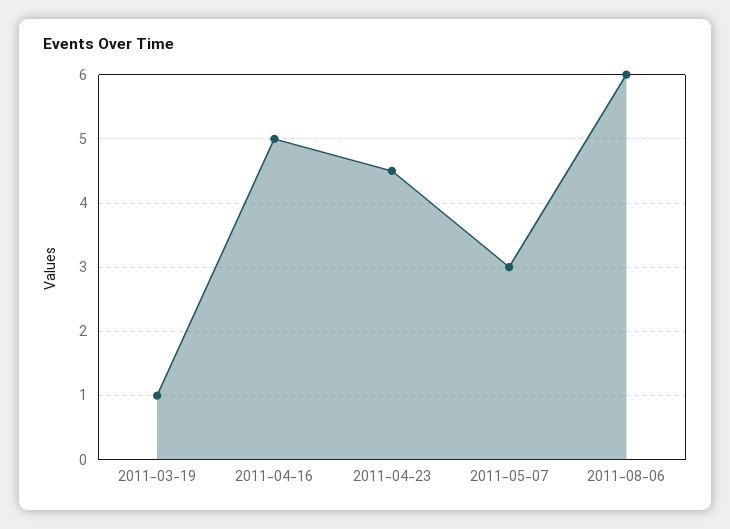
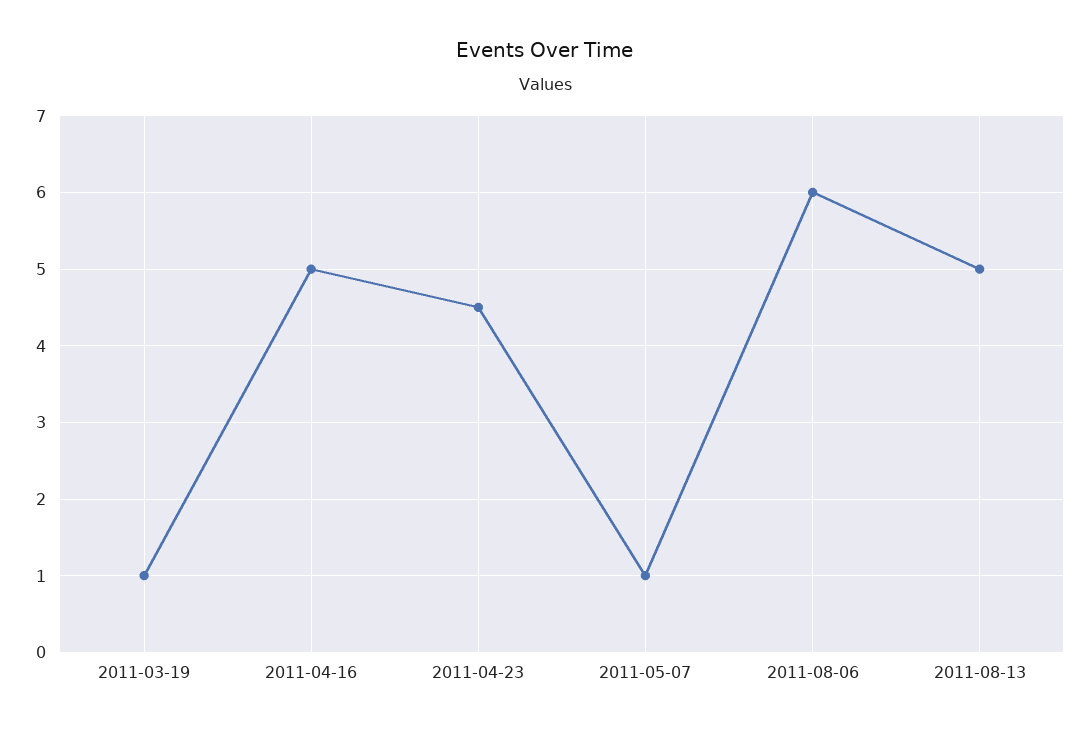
2011-05-07: 3 -> 1
2011-08-13: none -> 5

